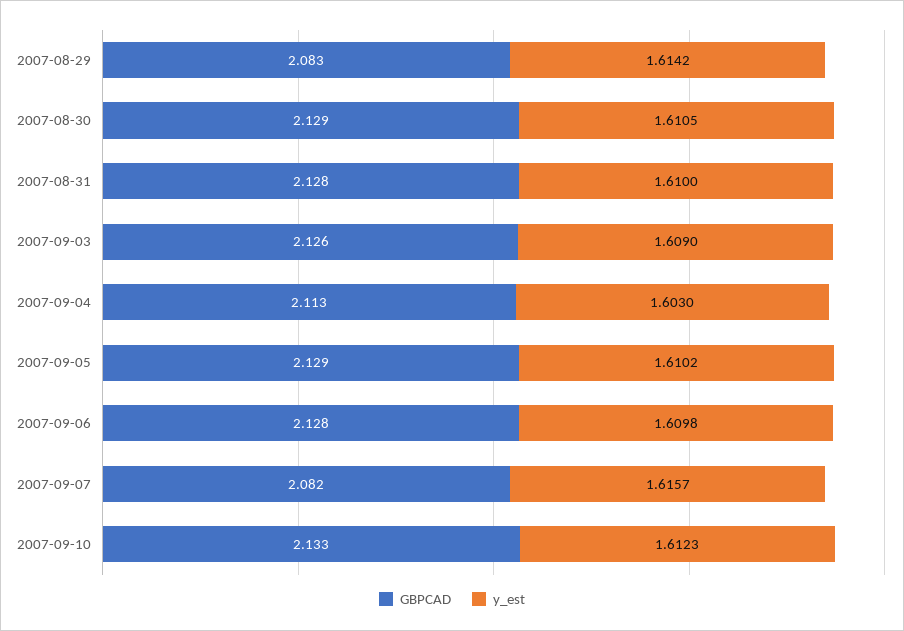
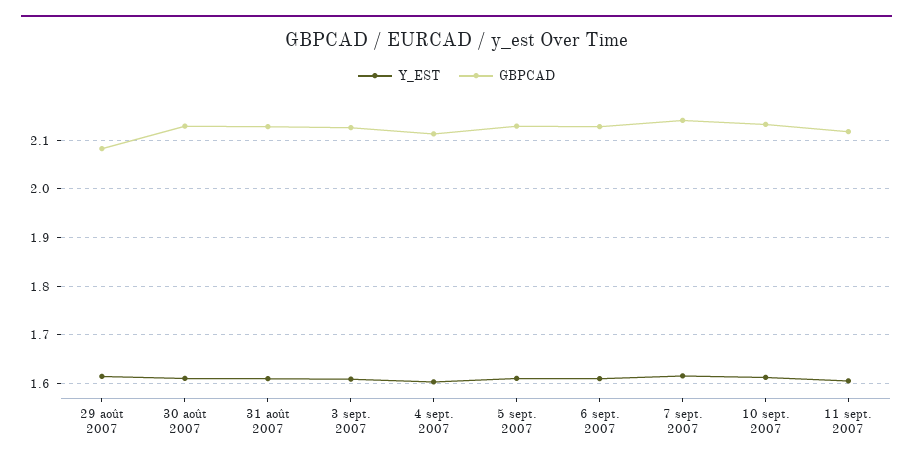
GBPCAD, 2007-09-07: 2.082 -> 2.14
y_est, 11 sept. 2007: none -> 1.6
GBPCAD, 11 sept. 2007: none -> 2.12

